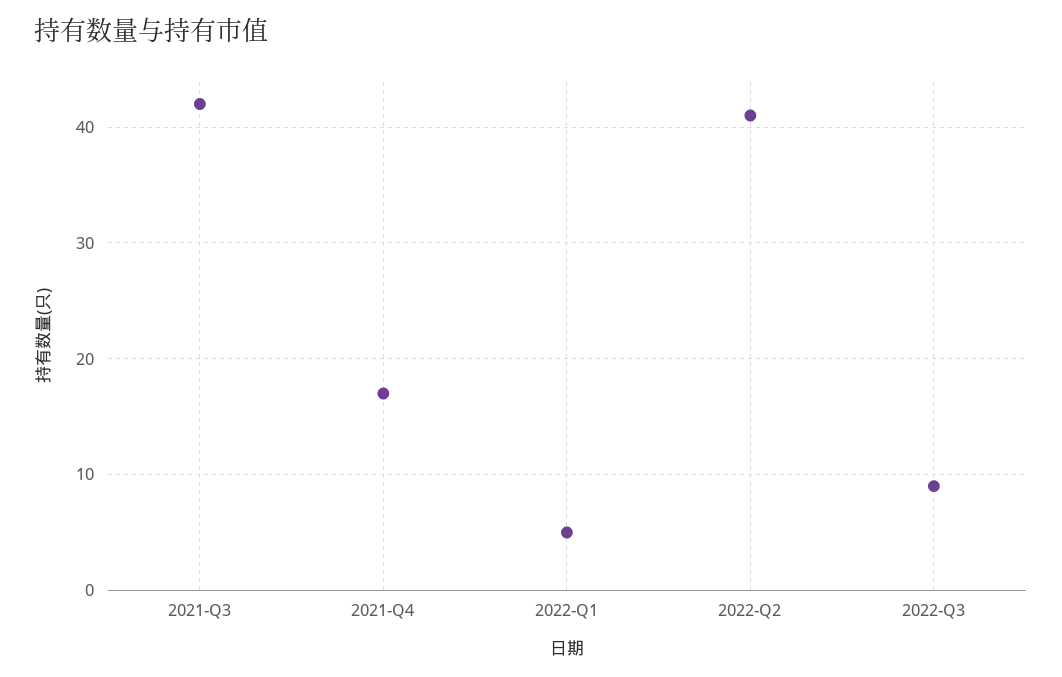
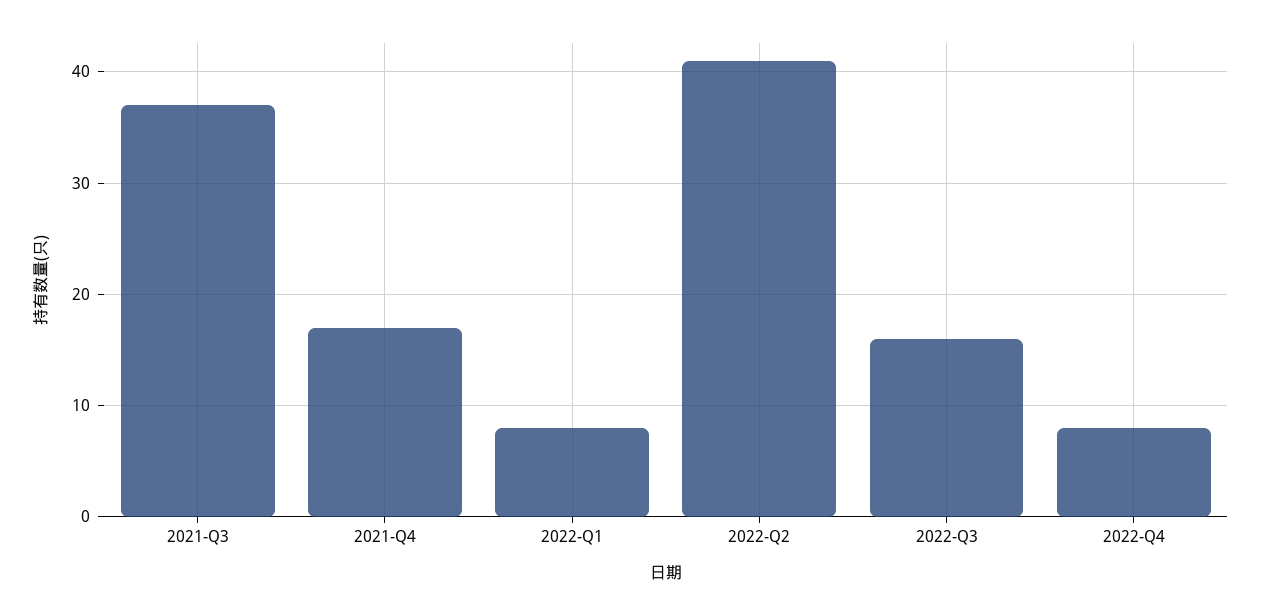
2021-Q3: 42 -> 37
2022-Q1: 5 -> 8
2022-Q3: 9 -> 16
2022-Q4: none -> 8

